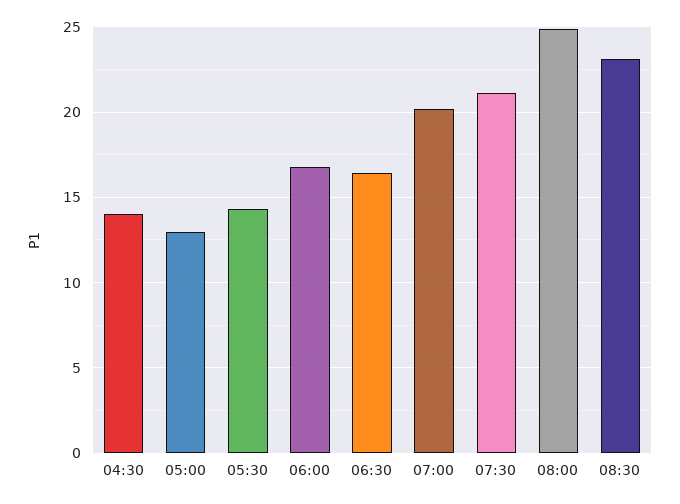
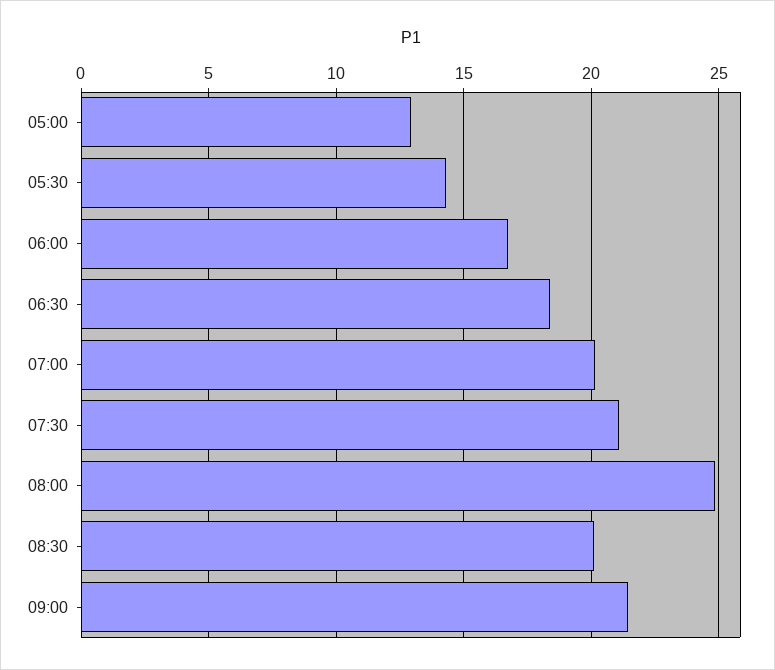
04:30: 14 -> none
06:30: 16.5 -> 18.5
08:30: 23 -> 20
09:00: none -> 21.5

